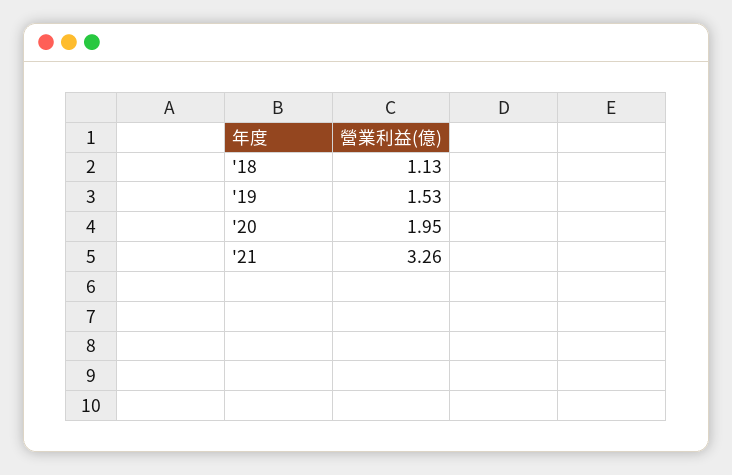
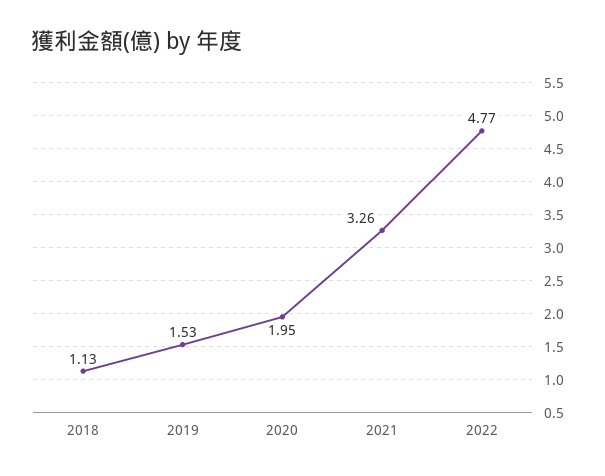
2022: none -> 4.77

